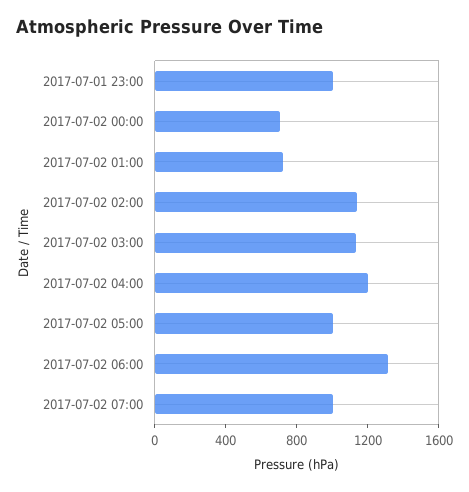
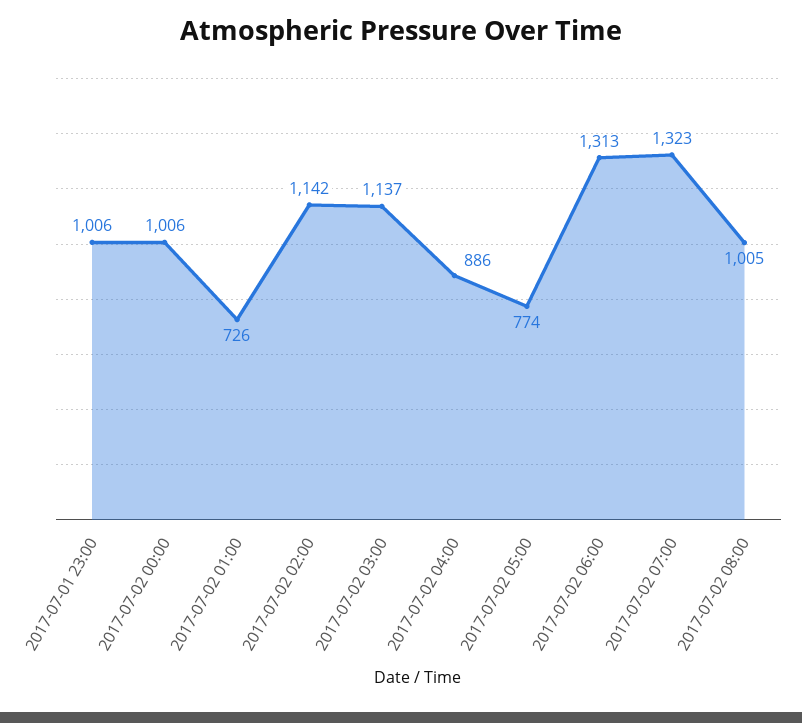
2017-07-02 00:00: 700 -> 1006
2017-07-02 04:00: 1200 -> 886
2017-07-02 05:00: 1000 -> 774
2017-07-02 07:00: 1000 -> 1323
2017-07-02 08:00: none -> 1005

